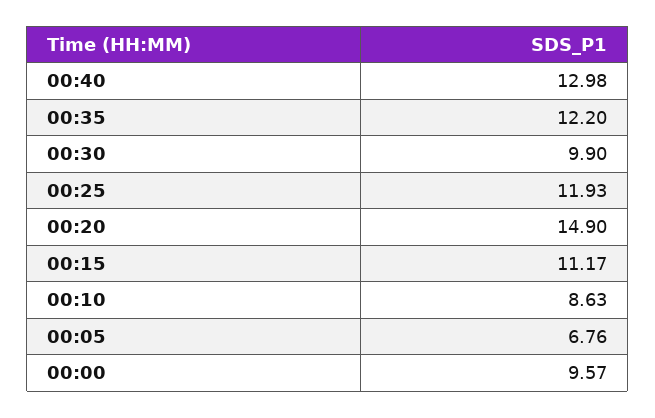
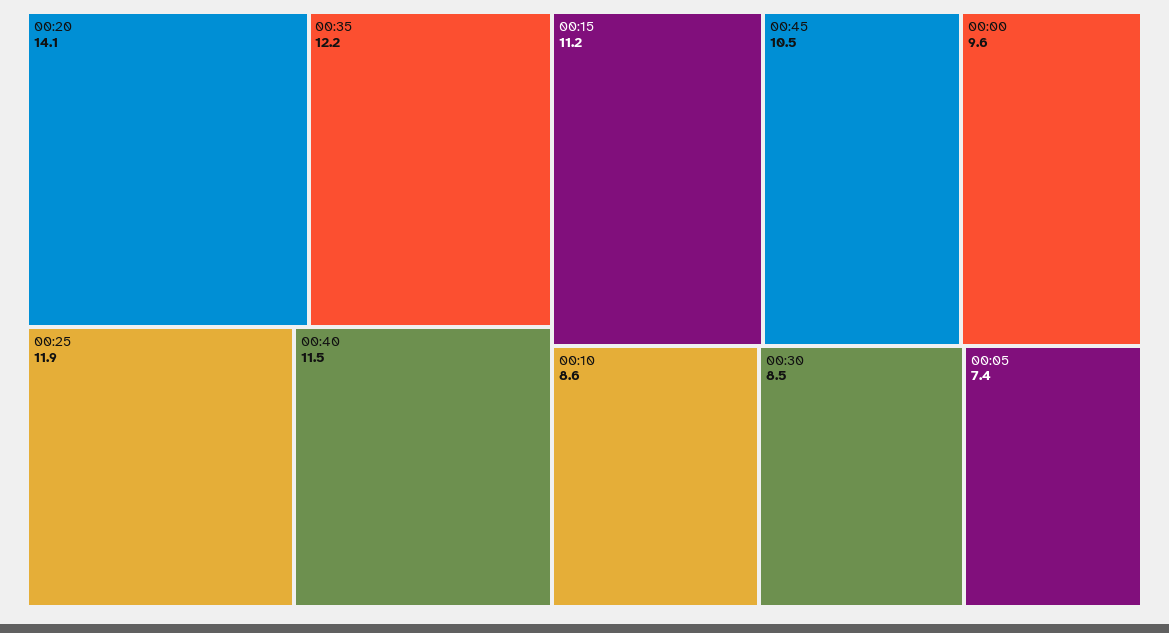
00:40: 12.98 -> 11.5
00:30: 9.9 -> 8.5
00:20: 14.9 -> 14.1
00:05: 6.76 -> 7.4
00:45: none -> 10.5

